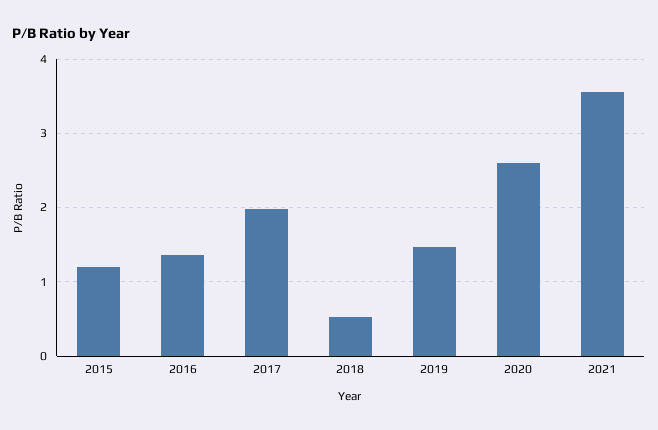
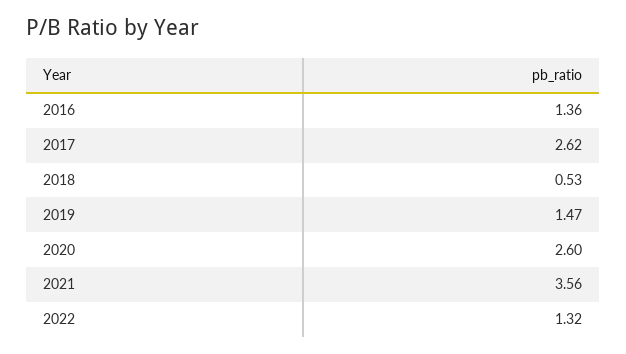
2015: 1.2 -> none
2017: 2 -> 2.62
2022: none -> 1.32

